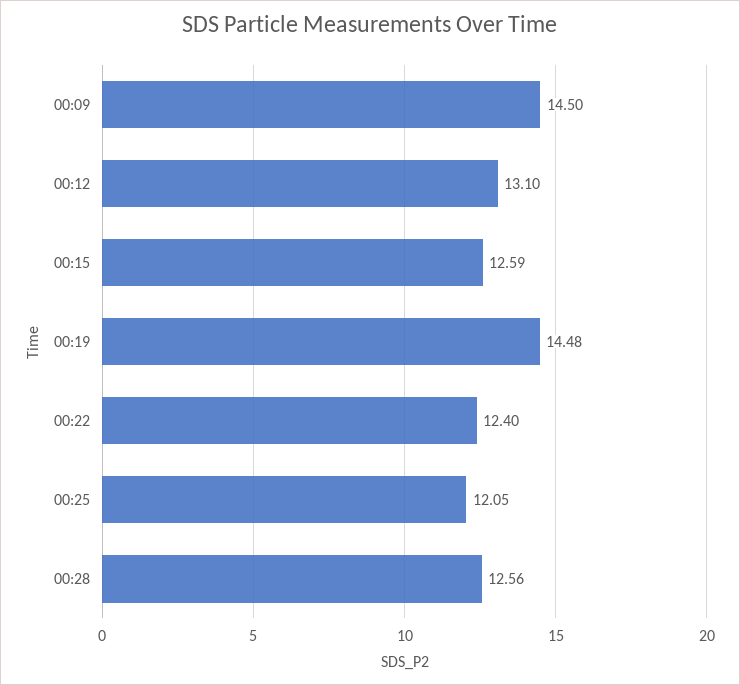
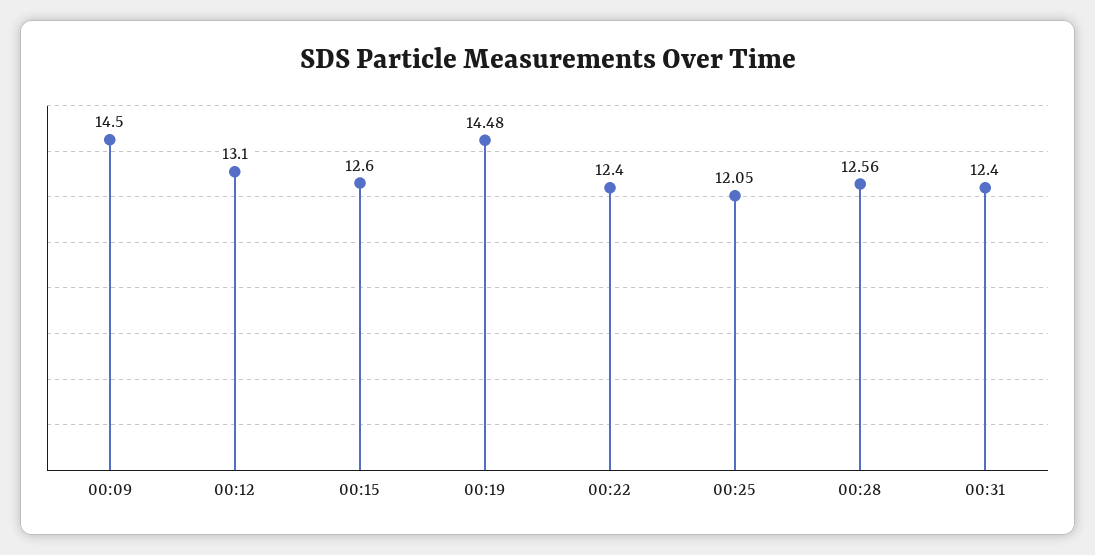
00:15: 12.59 -> 12.6
00:31: none -> 12.4

